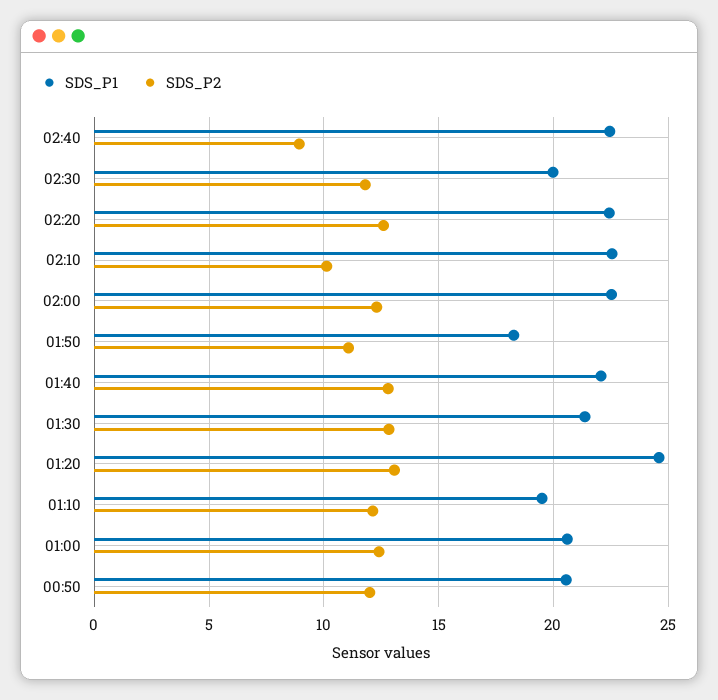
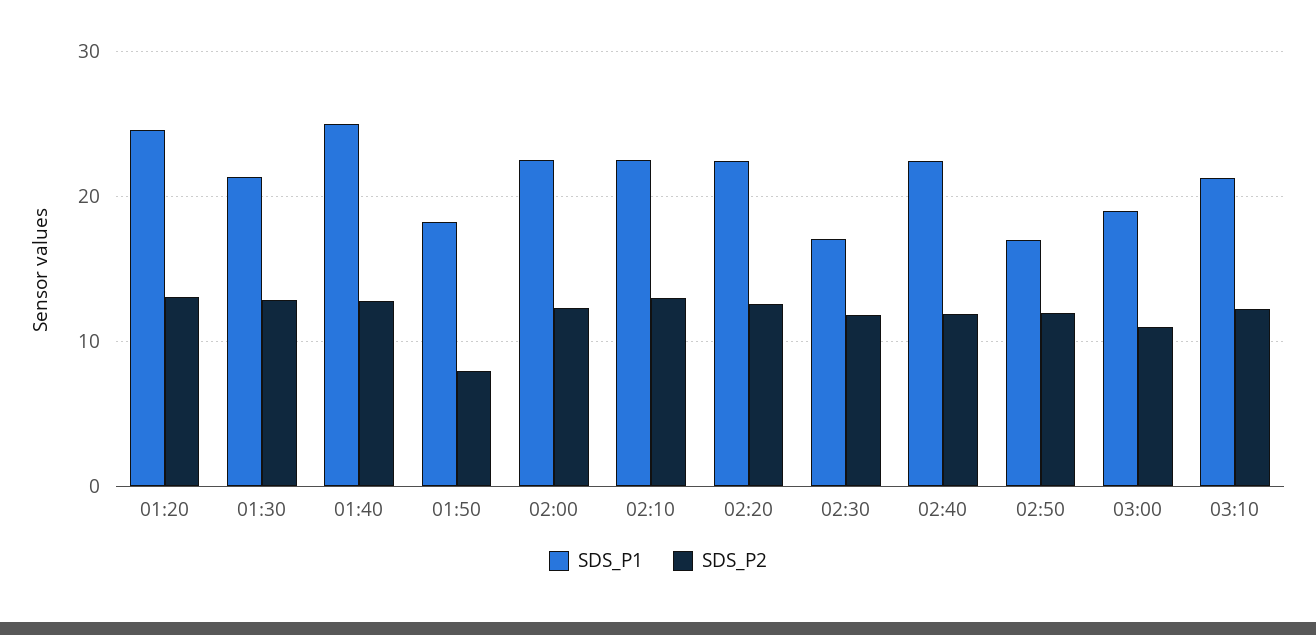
SDS_P2, 02:40: 9 -> 12
SDS_P1, 02:30: 20 -> 17
SDS_P2, 02:10: 10 -> 13
SDS_P2, 01:50: 11 -> 8
SDS_P1, 01:40: 22 -> 25
SDS_P1, 01:10: 19.5 -> none
SDS_P2, 01:10: 12 -> none
SDS_P1, 01:00: 20.5 -> none
SDS_P2, 01:00: 12.5 -> none
SDS_P1, 00:50: 20.5 -> none
SDS_P2, 00:50: 12 -> none
SDS_P1, 02:50: none -> 17
SDS_P2, 02:50: none -> 12
SDS_P1, 03:00: none -> 19
SDS_P2, 03:00: none -> 11
SDS_P1, 03:10: none -> 21
SDS_P2, 03:10: none -> 12

